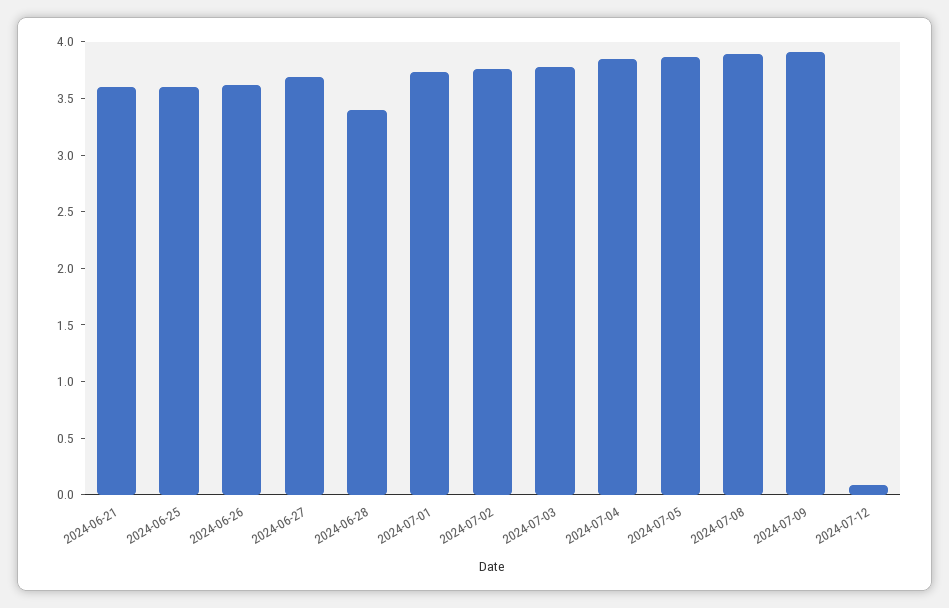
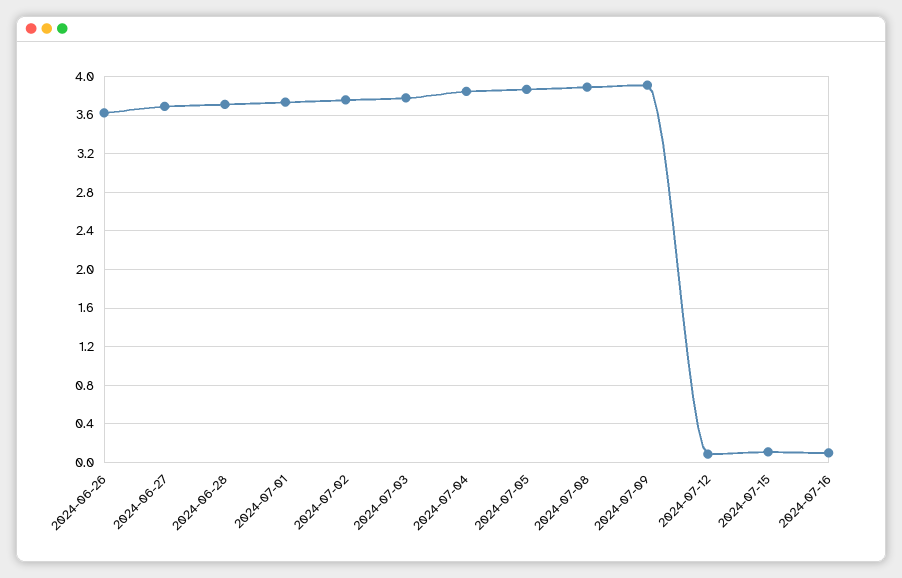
2024-06-21: 3.6 -> none
2024-06-25: 3.6 -> none
2024-06-28: 3.4 -> 3.7
2024-07-15: none -> 0.1
2024-07-16: none -> 0.1

